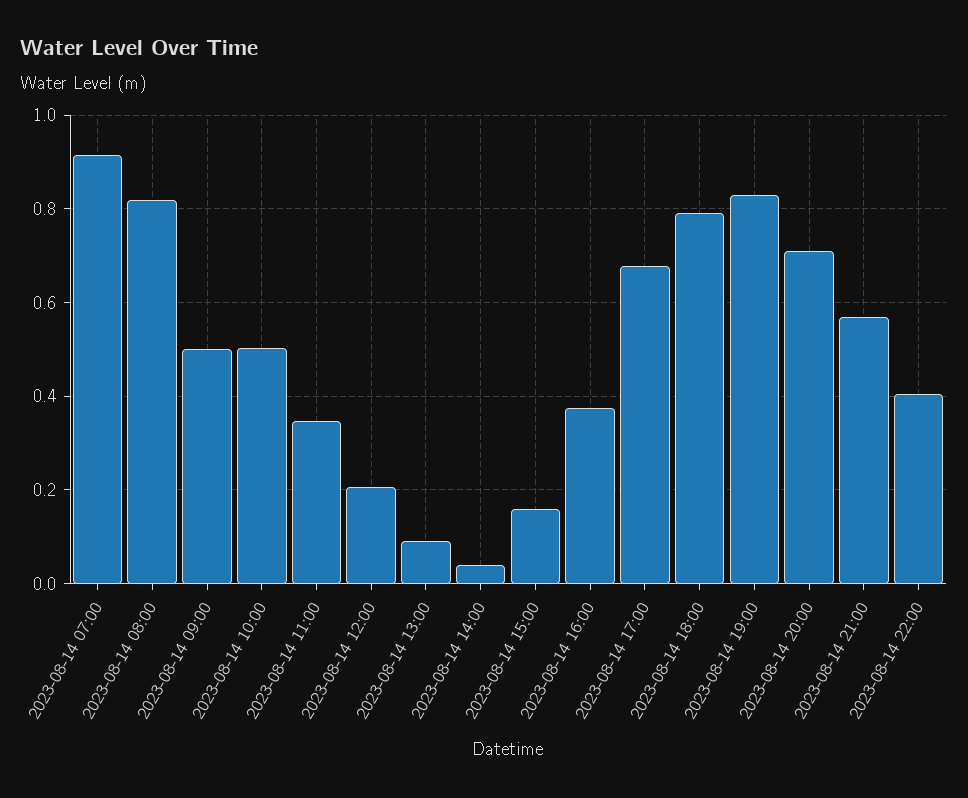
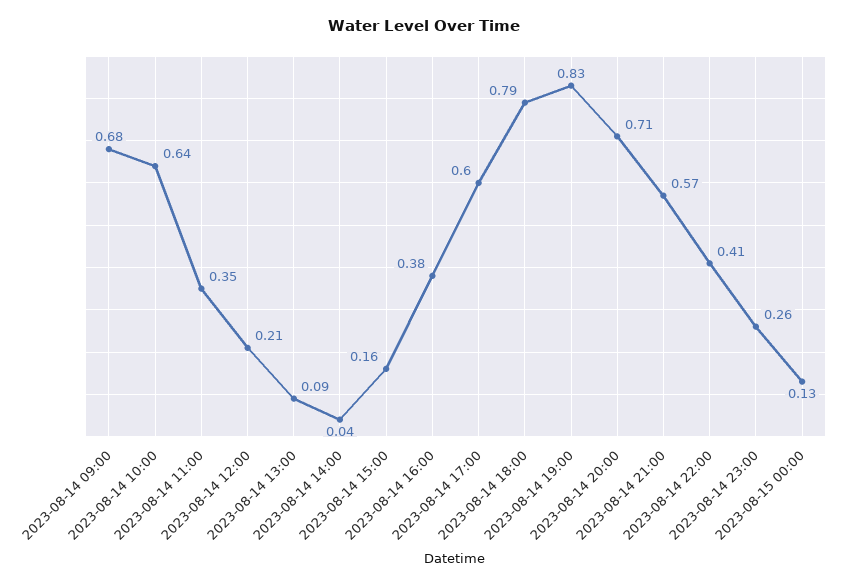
2023-08-14 07:00: 0.92 -> none
2023-08-14 08:00: 0.82 -> none
2023-08-14 09:00: 0.5 -> 0.68
2023-08-14 10:00: 0.5 -> 0.64
2023-08-14 17:00: 0.68 -> 0.6
2023-08-14 23:00: none -> 0.26
2023-08-15 00:00: none -> 0.13

